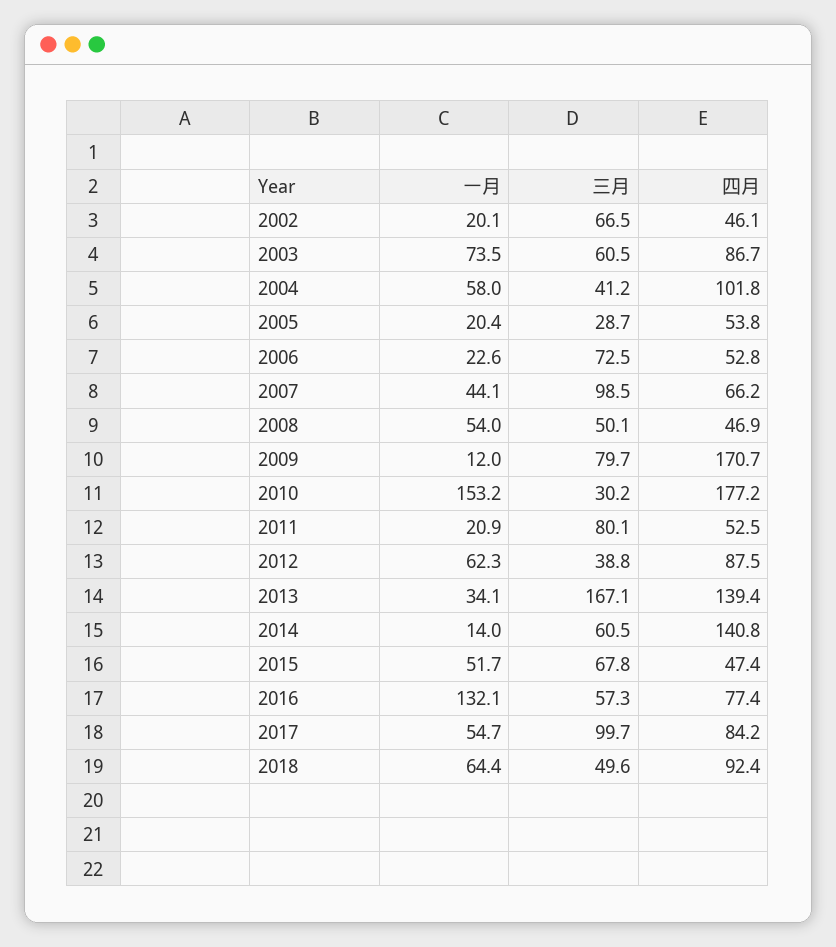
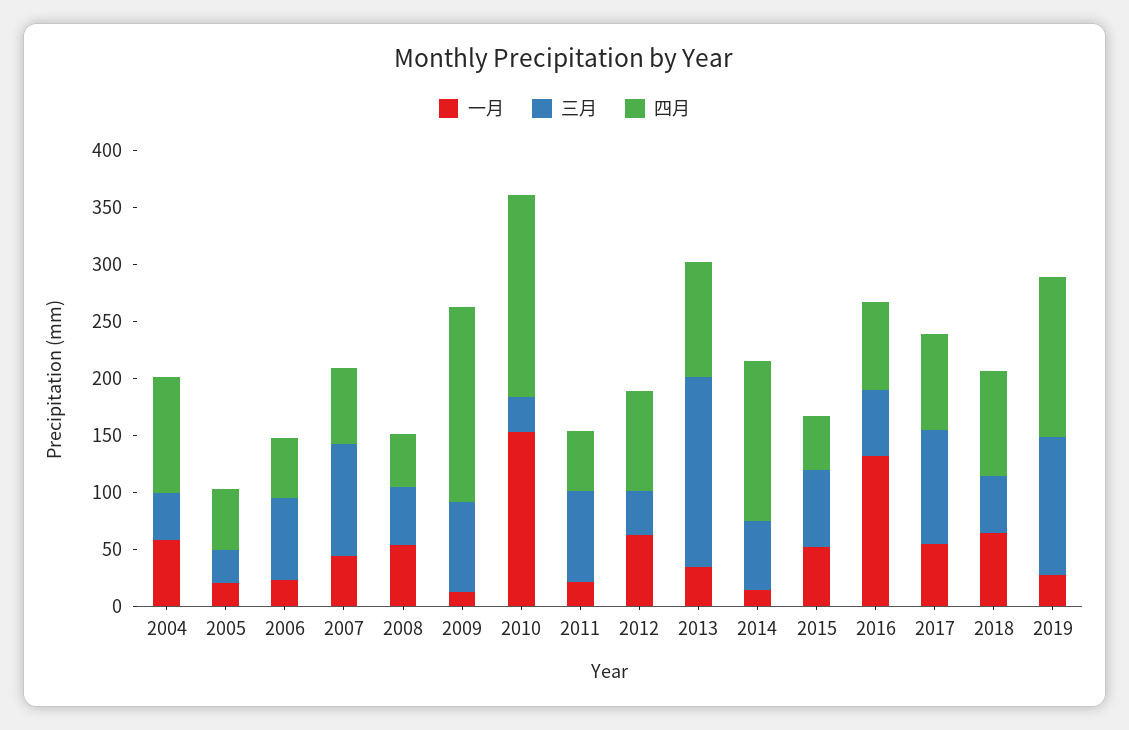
一月, 2002: 20.1 -> none
三月, 2002: 66.5 -> none
四月, 2002: 46.1 -> none
一月, 2003: 73.5 -> none
三月, 2003: 60.5 -> none
四月, 2003: 86.7 -> none
四月, 2013: 139.4 -> 100
一月, 2019: none -> 30
三月, 2019: none -> 120
四月, 2019: none -> 140

